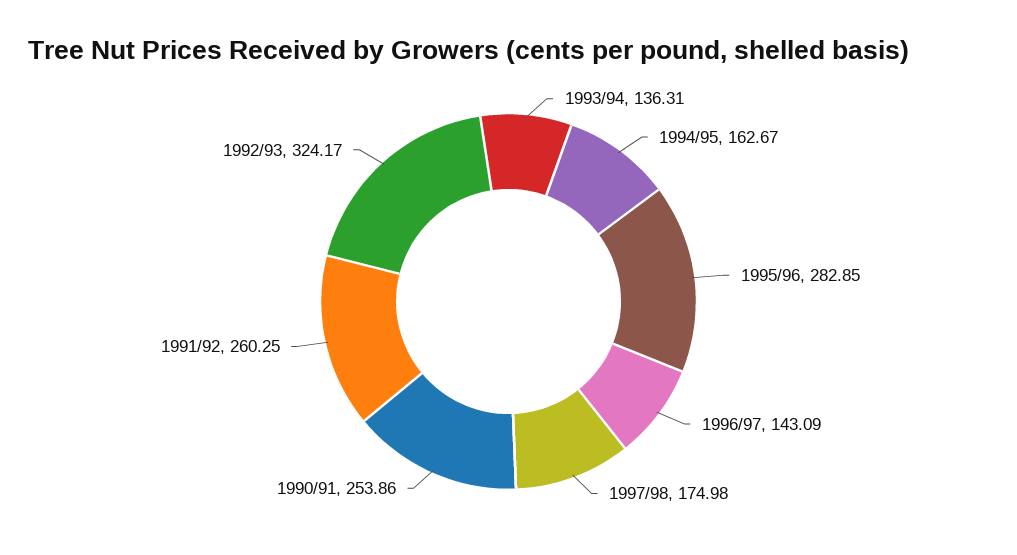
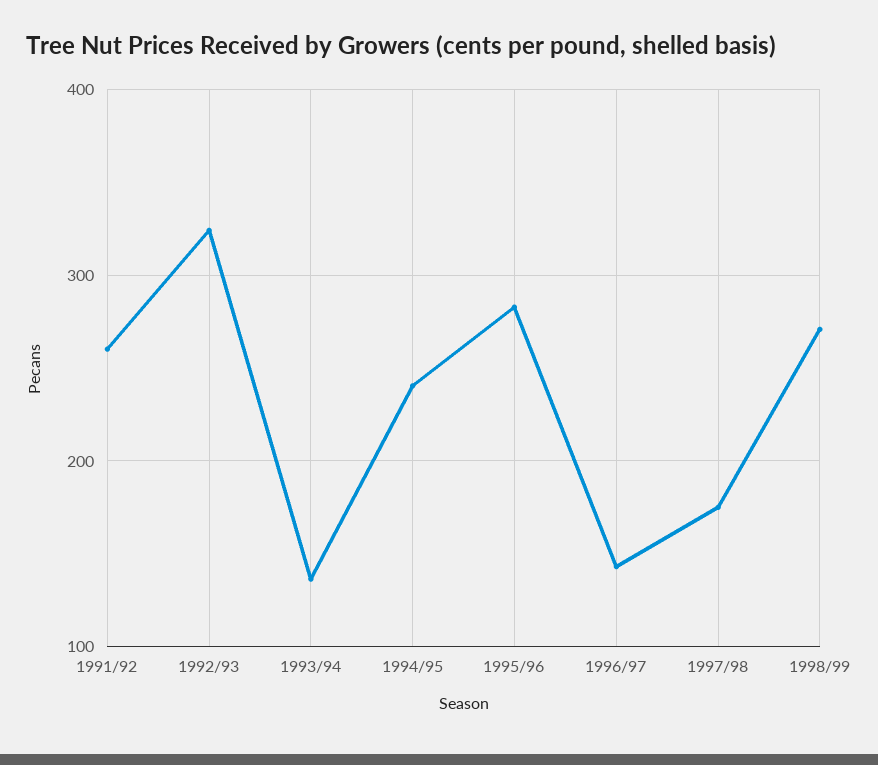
1994/95: 162.67 -> 240
1990/91: 253.86 -> none
1998/99: none -> 270

